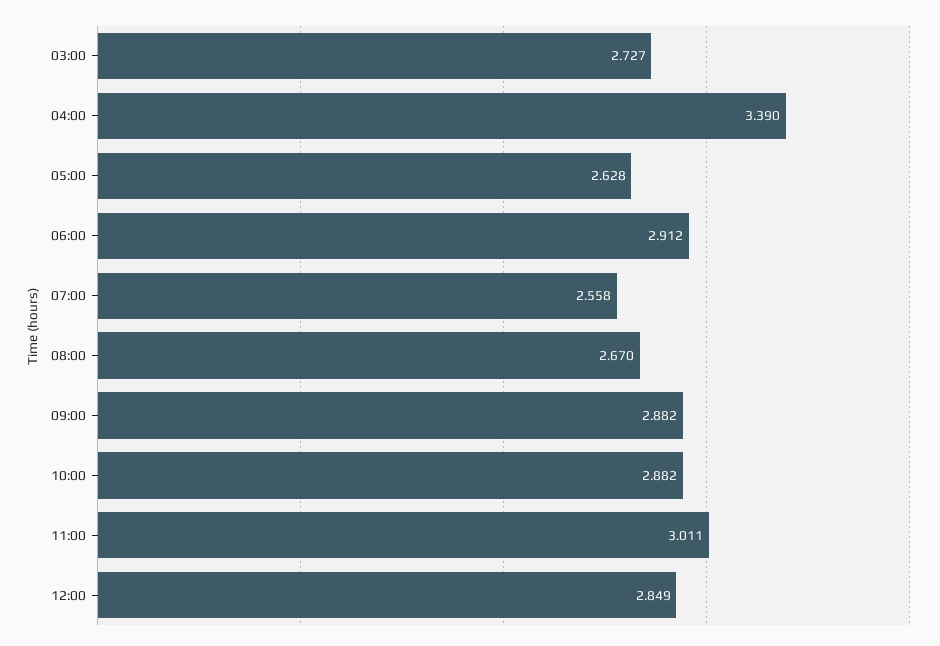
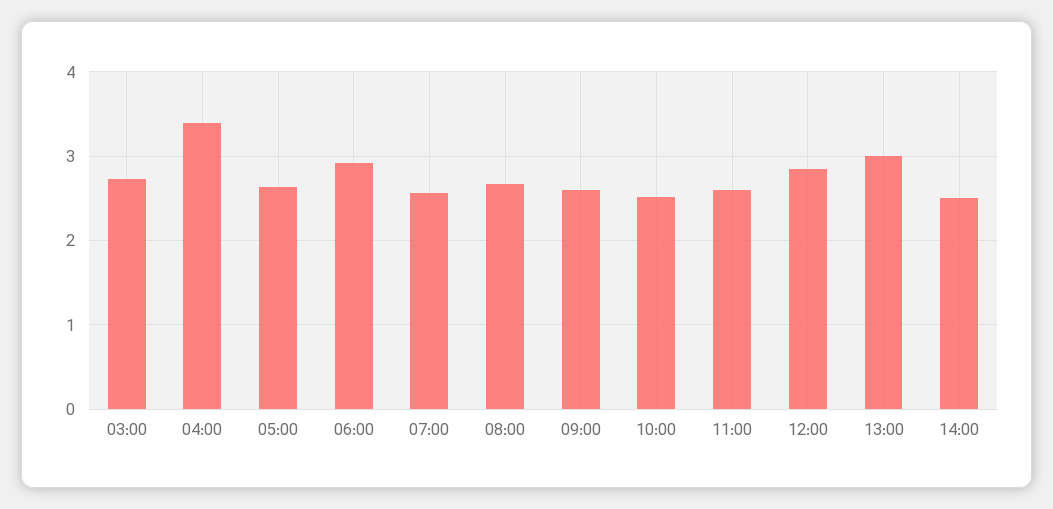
09:00: 2.882 -> 2.6
10:00: 2.882 -> 2.5
11:00: 3.011 -> 2.6
13:00: none -> 3
14:00: none -> 2.5

